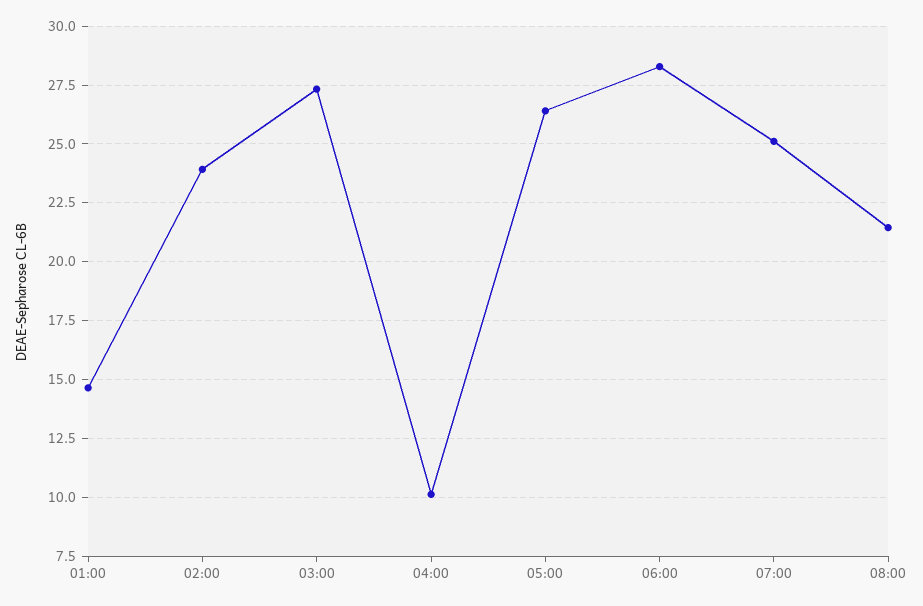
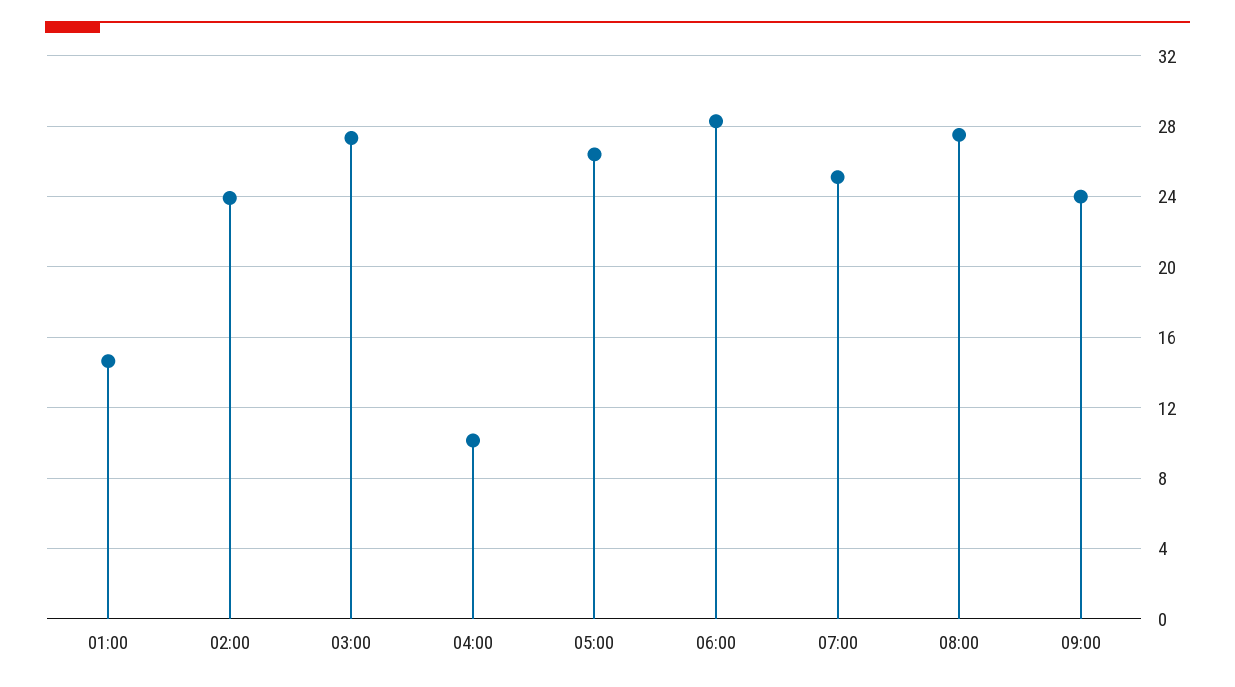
08:00: 21.5 -> 27.5
09:00: none -> 24

